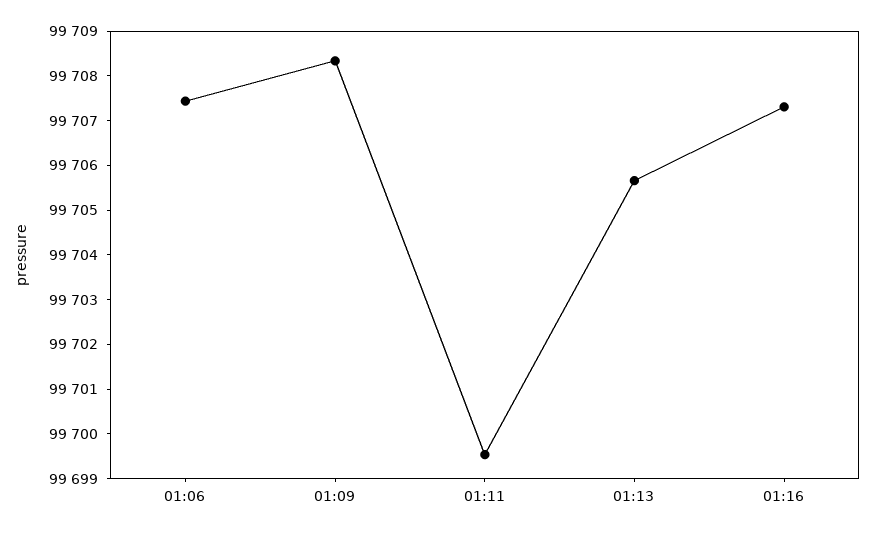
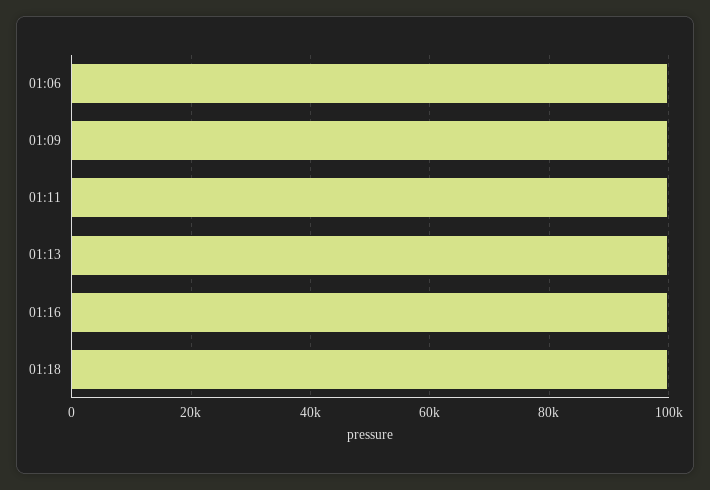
01:18: none -> 100000

